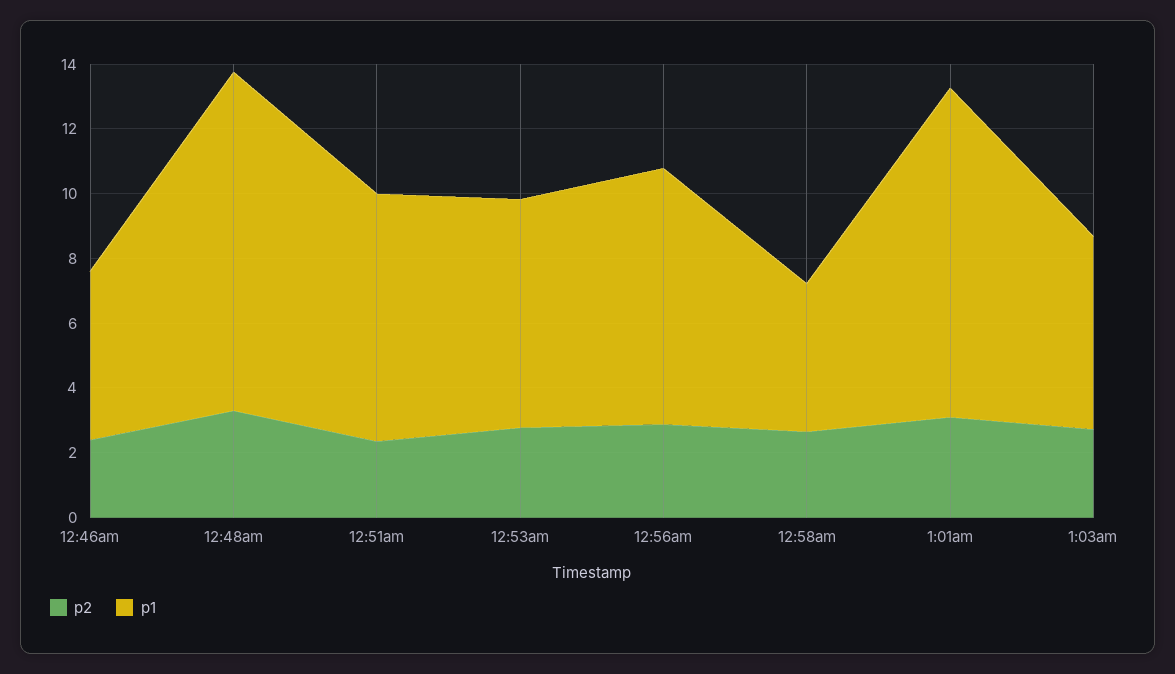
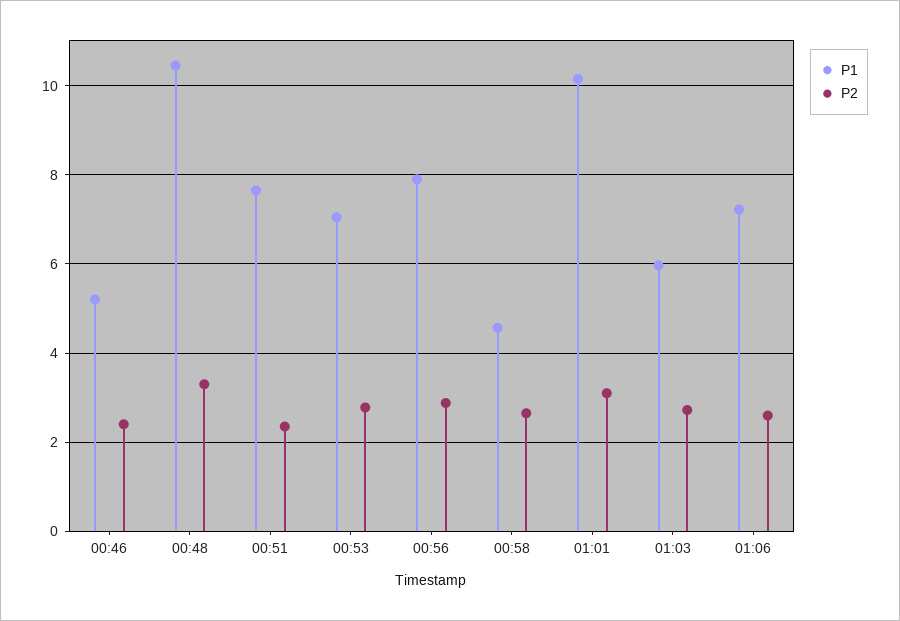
p1, 01:06: none -> 7.2
p2, 01:06: none -> 2.6

